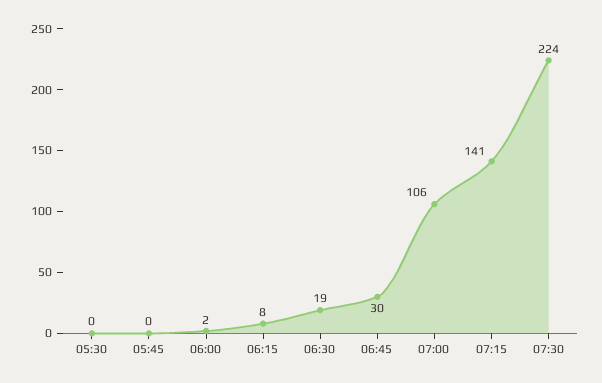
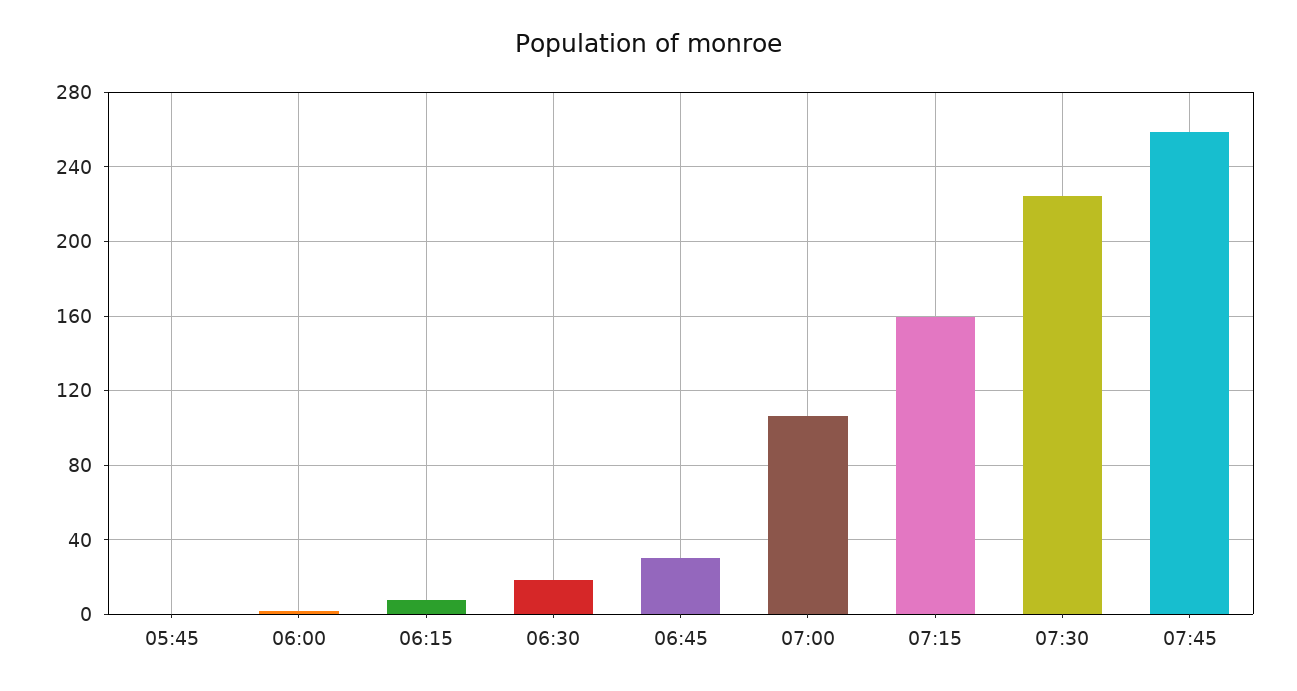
05:30: 0 -> none
07:15: 141 -> 160
07:45: none -> 260

